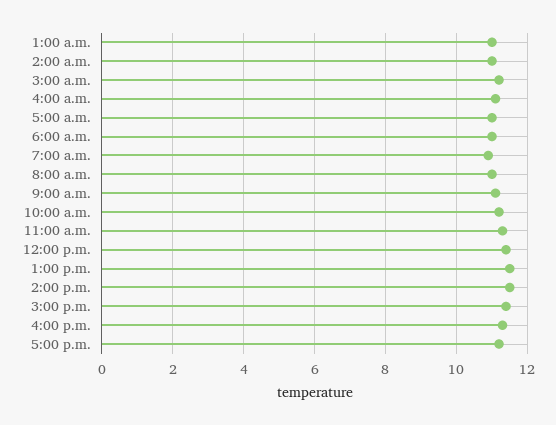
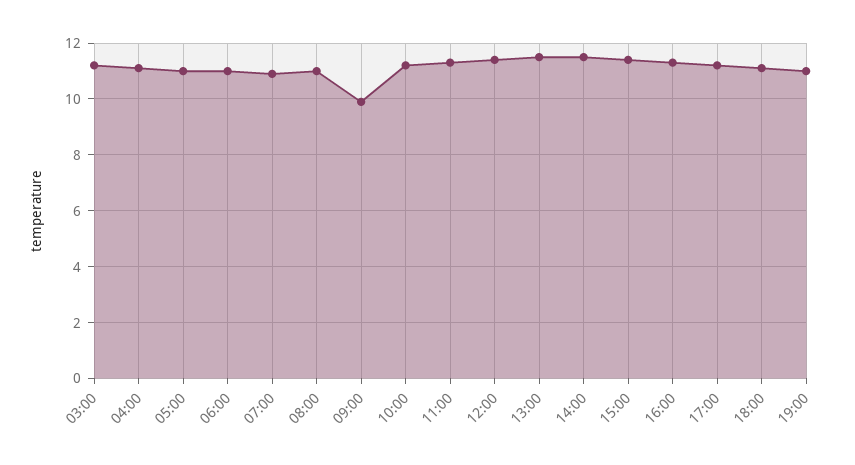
1:00 a.m.: 11 -> none
2:00 a.m.: 11 -> none
9:00 a.m.: 11 -> 10
18:00: none -> 11
19:00: none -> 11

